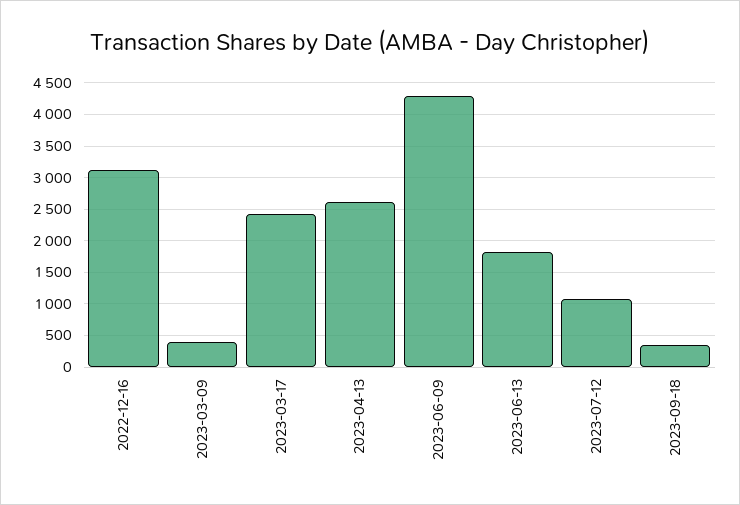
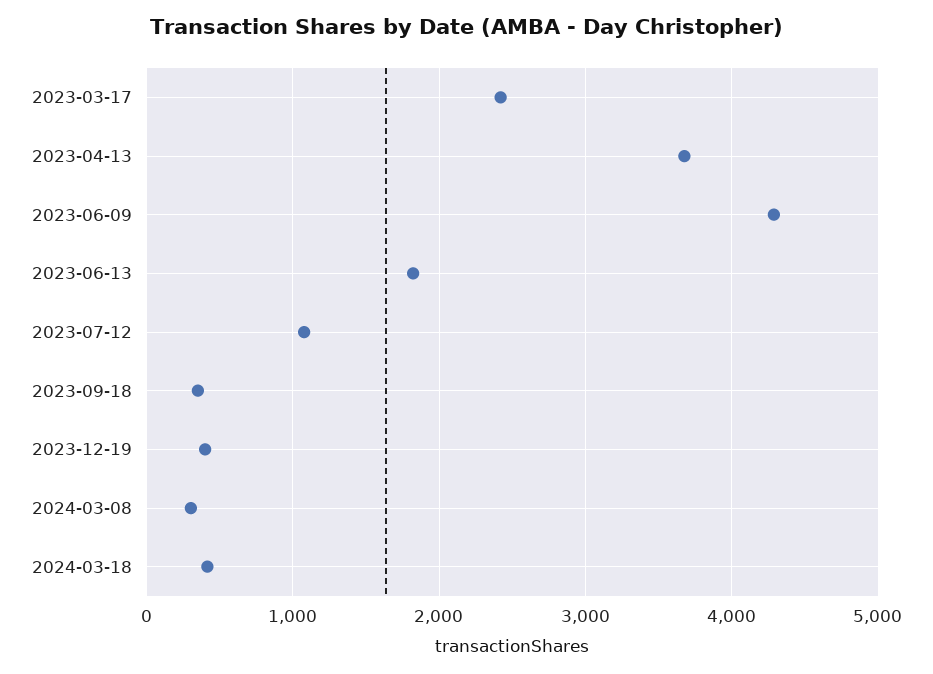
2022-12-16: 3100 -> none
2023-03-09: 400 -> none
2023-04-13: 2600 -> 3700
2023-12-19: none -> 400
2024-03-08: none -> 300
2024-03-18: none -> 400

